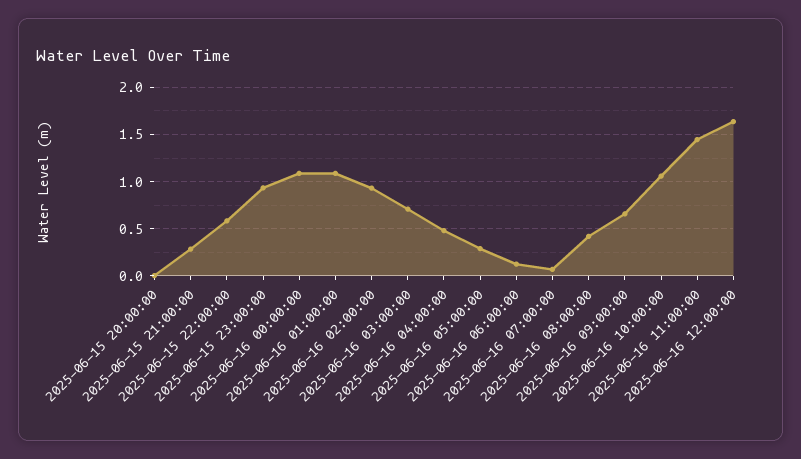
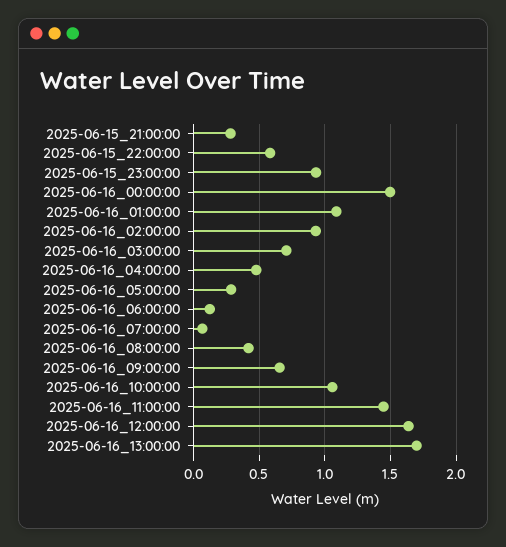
2025-06-15 20:00:00: 0 -> none
2025-06-16 00:00:00: 1.1 -> 1.5
2025-06-16_13:00:00: none -> 1.7

